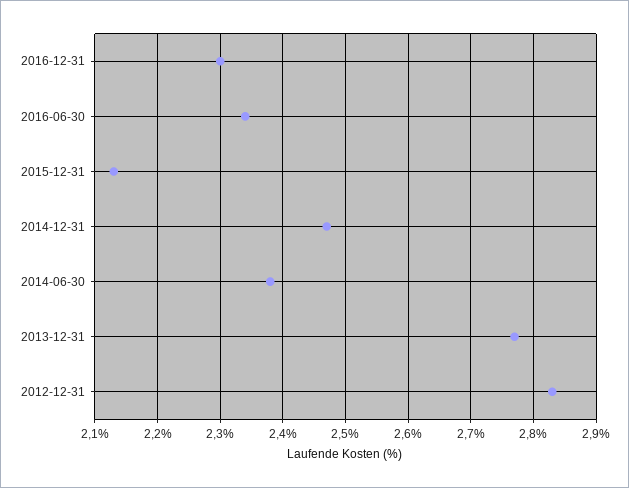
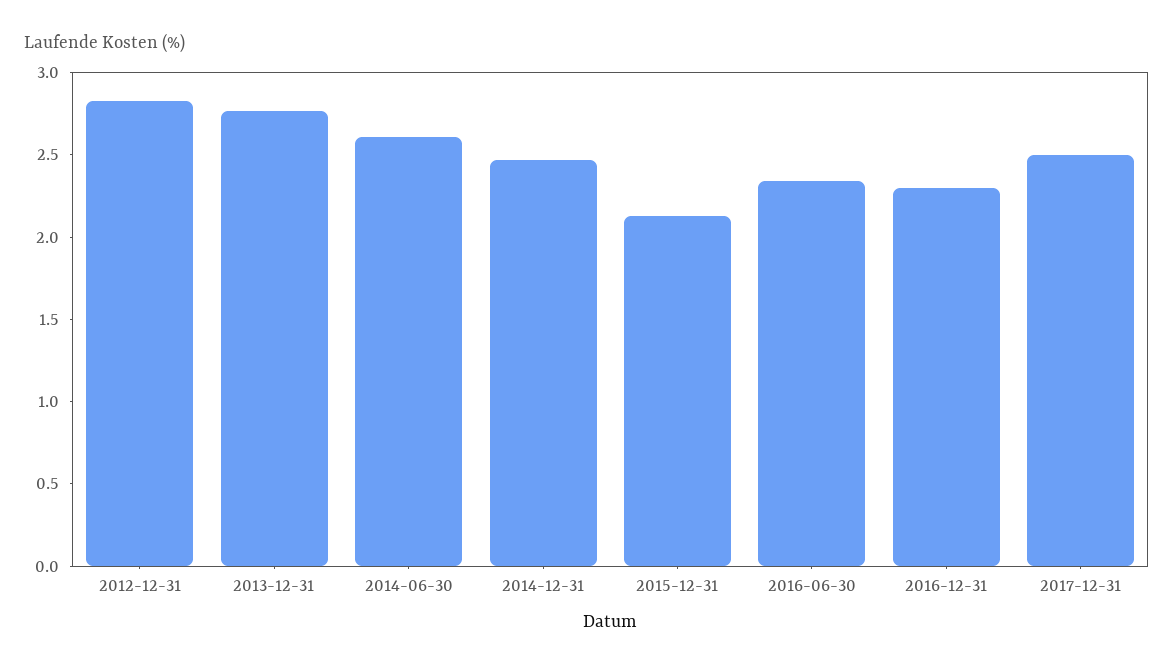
2014-06-30: 2.38 -> 2.6
2017-12-31: none -> 2.5

